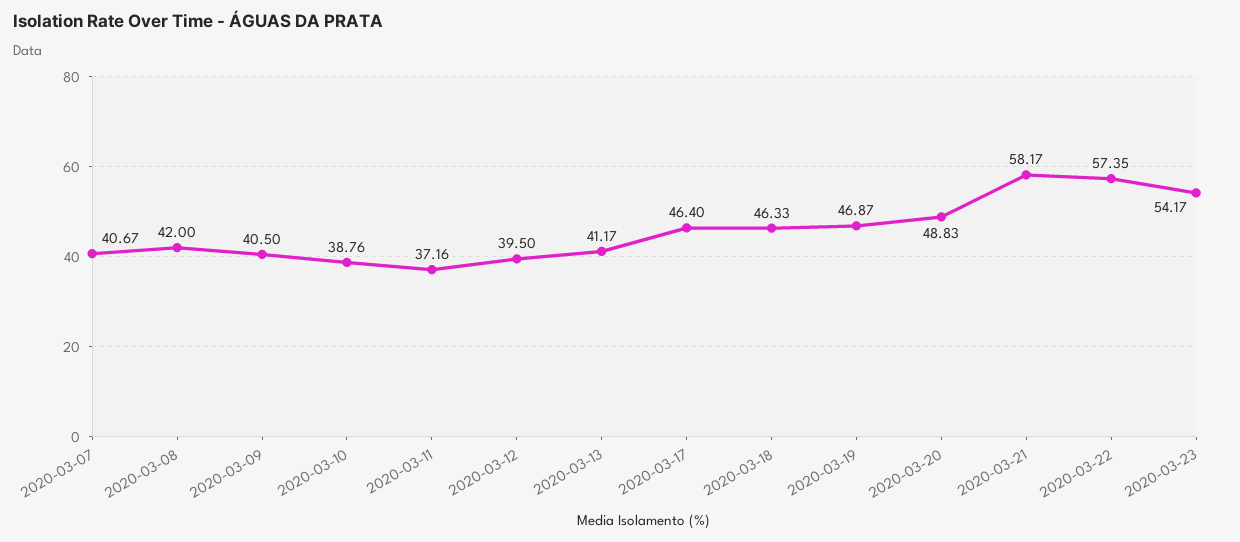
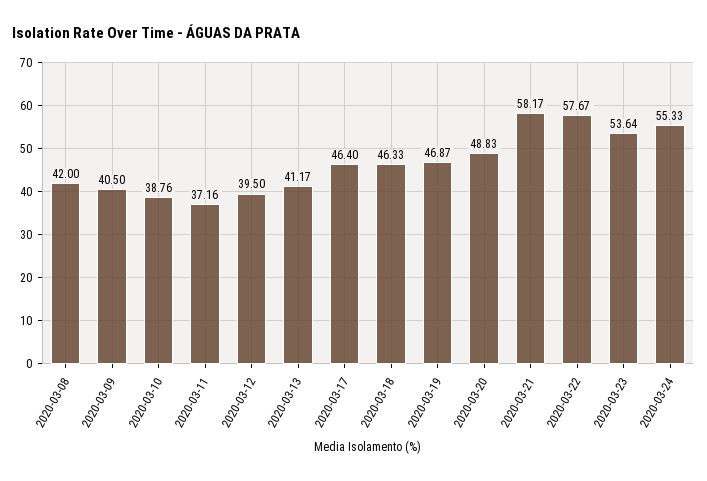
2020-03-07: 40.67 -> none
2020-03-22: 57.35 -> 57.67
2020-03-23: 54.17 -> 53.64
2020-03-24: none -> 55.33

